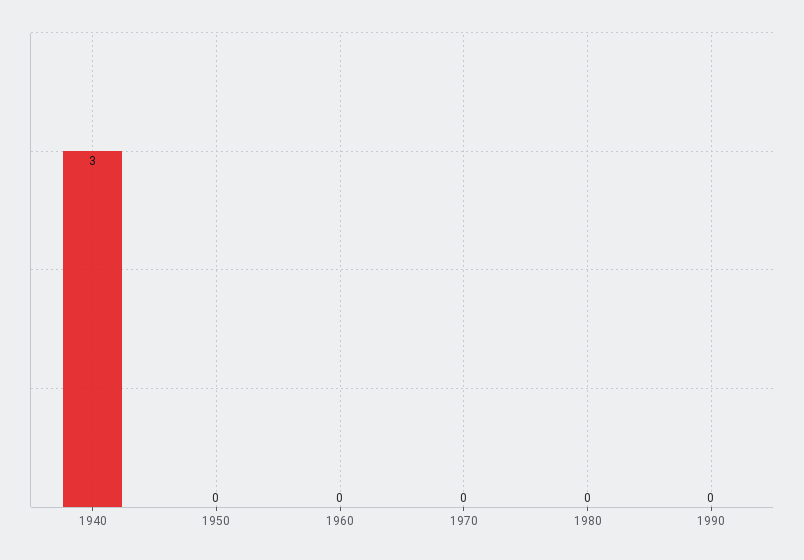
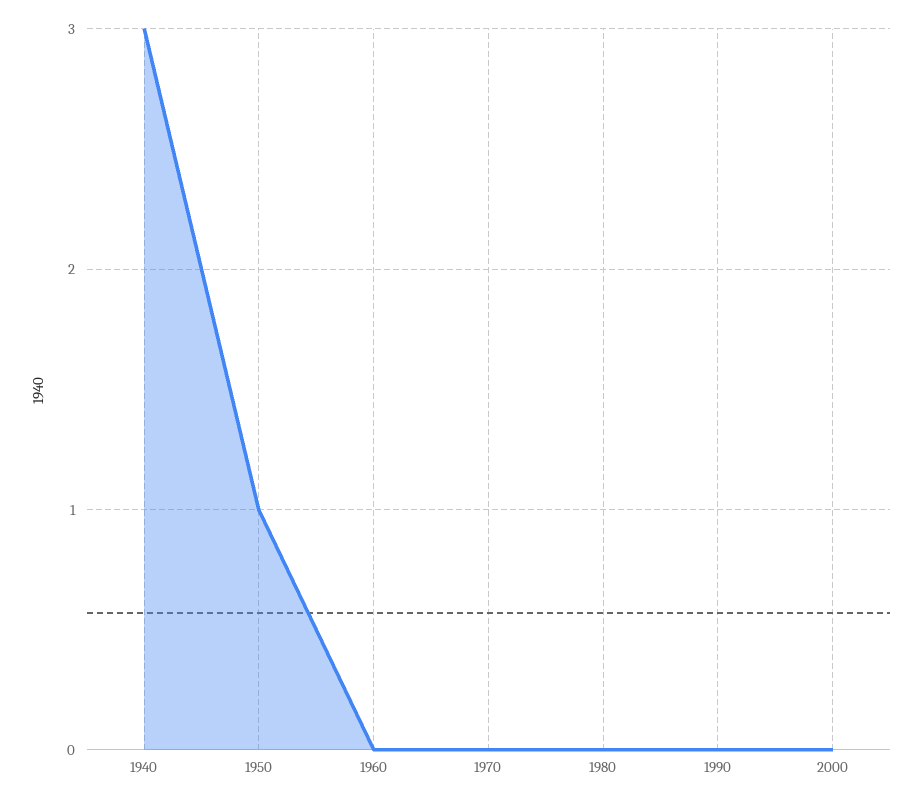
1950: 0 -> 1
2000: none -> 0

